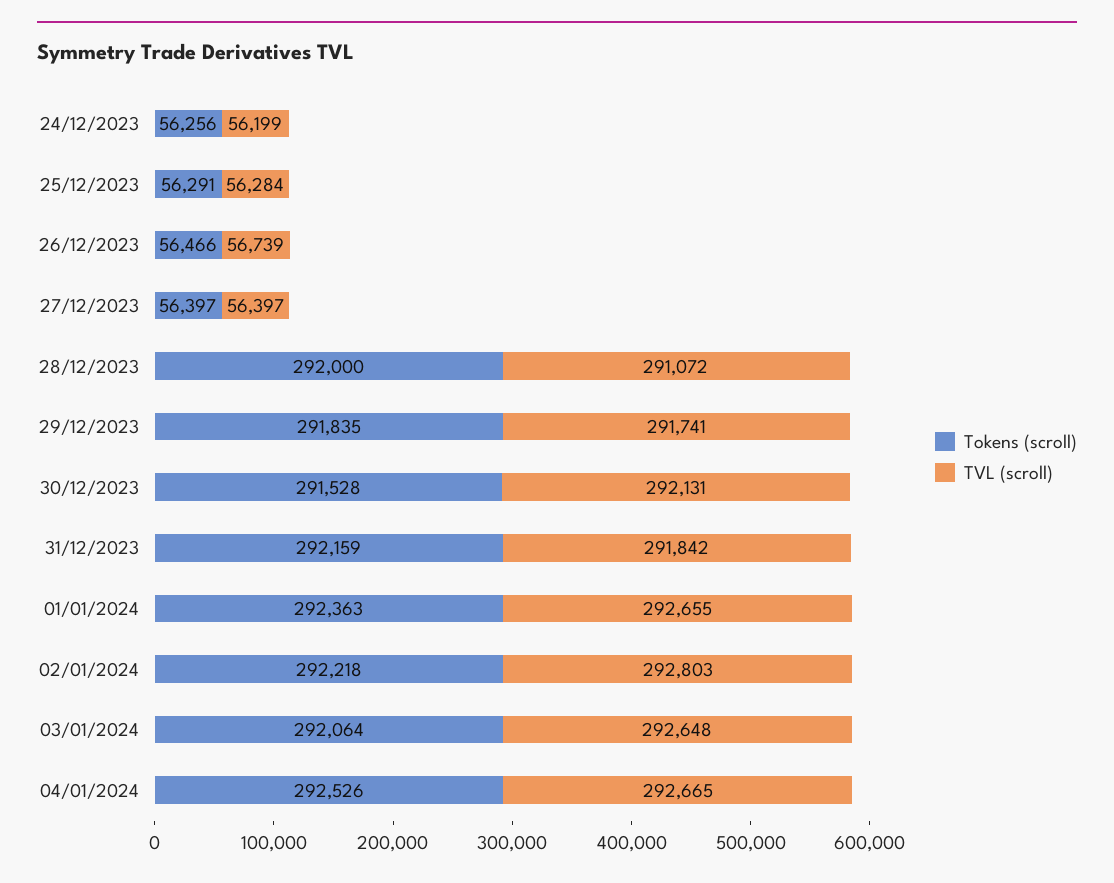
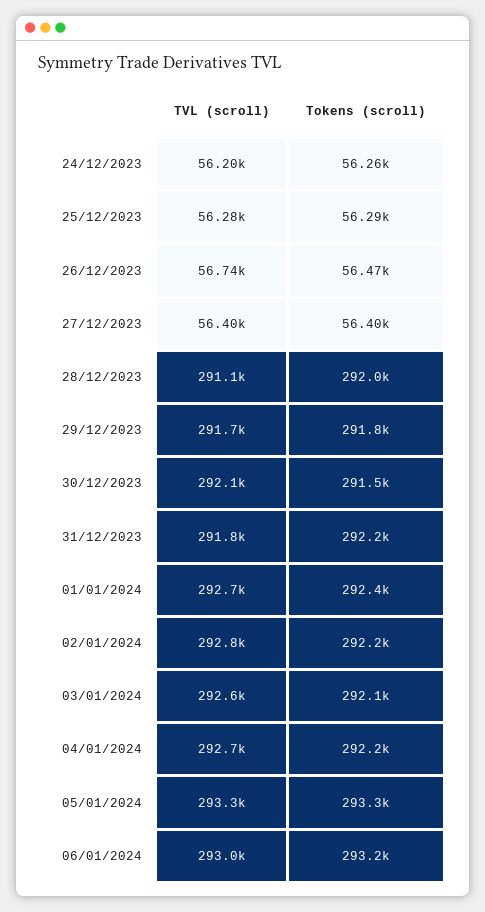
Tokens (scroll), 04/01/2024: 292526 -> 292200
TVL (scroll), 05/01/2024: none -> 293300
Tokens (scroll), 05/01/2024: none -> 293300
TVL (scroll), 06/01/2024: none -> 293000
Tokens (scroll), 06/01/2024: none -> 293200

